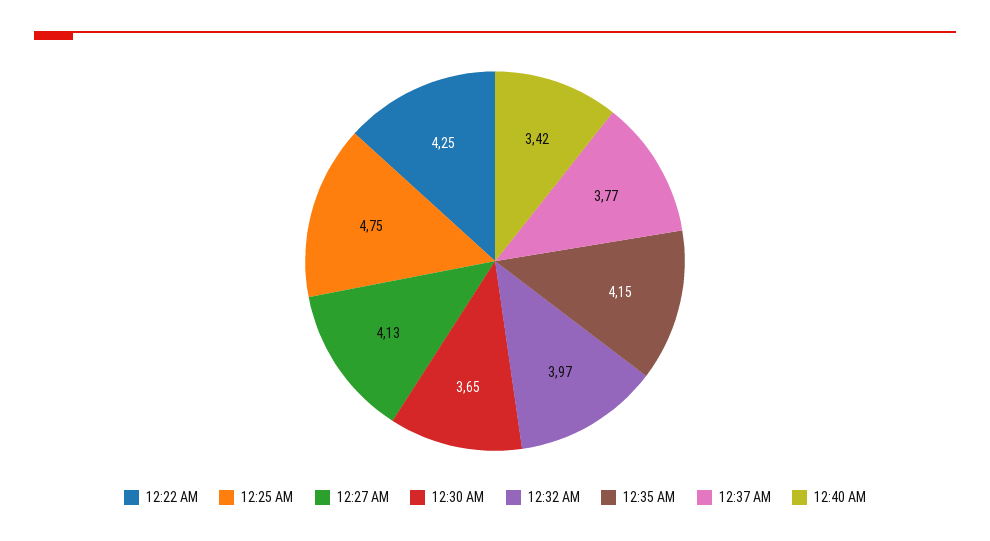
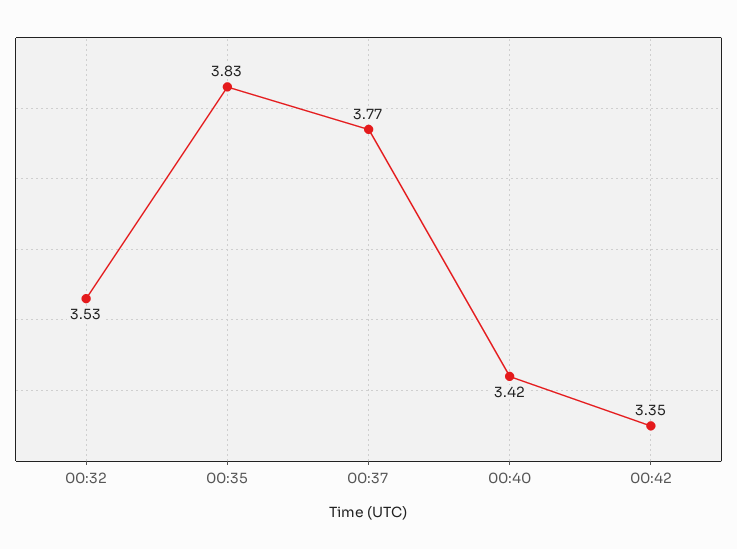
12:22 AM: 4.25 -> none
12:25 AM: 4.75 -> none
12:27 AM: 4.13 -> none
12:30 AM: 3.65 -> none
12:32 AM: 3.97 -> 3.53
12:35 AM: 4.15 -> 3.83
00:42: none -> 3.35

